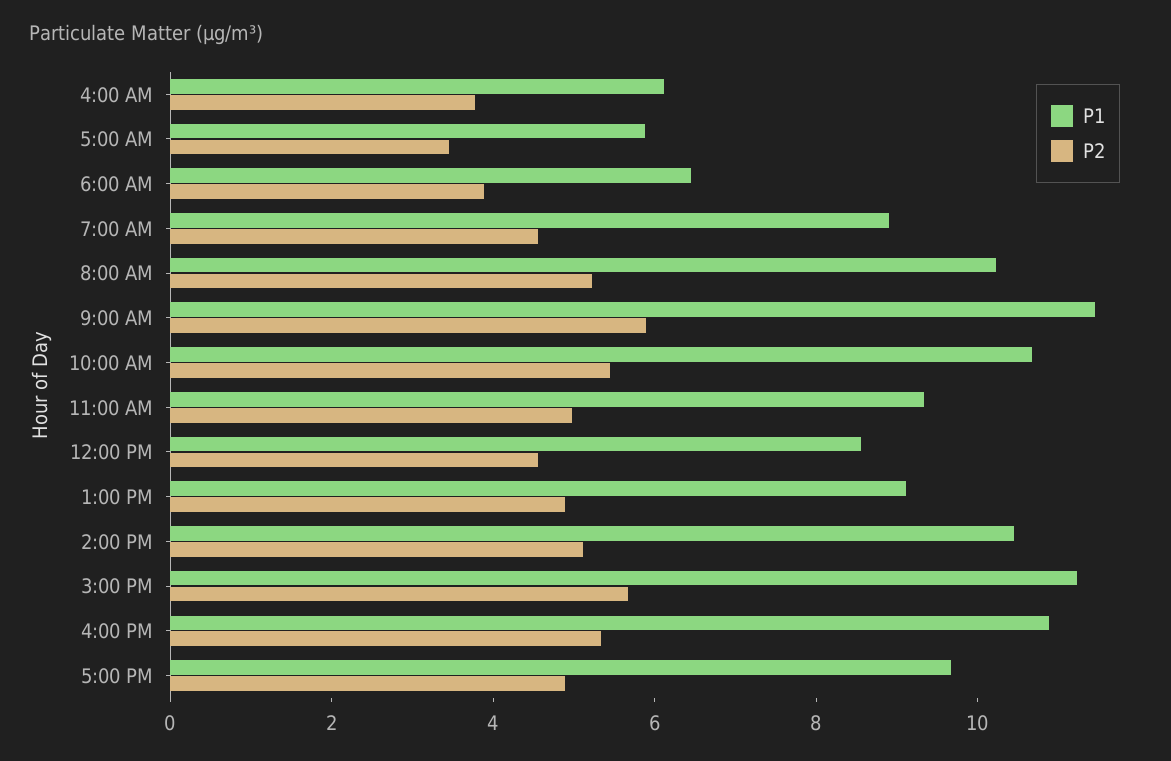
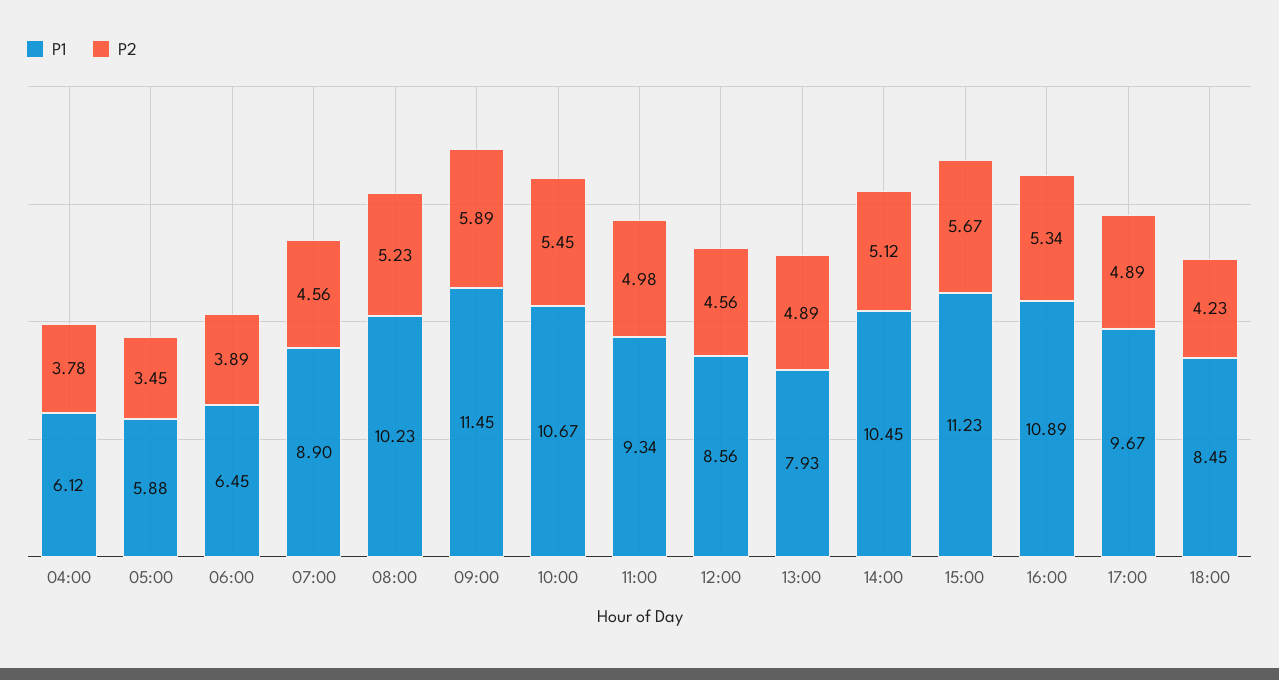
P1, 1:00 PM: 9 -> 7.93
P1, 18:00: none -> 8.45
P2, 18:00: none -> 4.23

